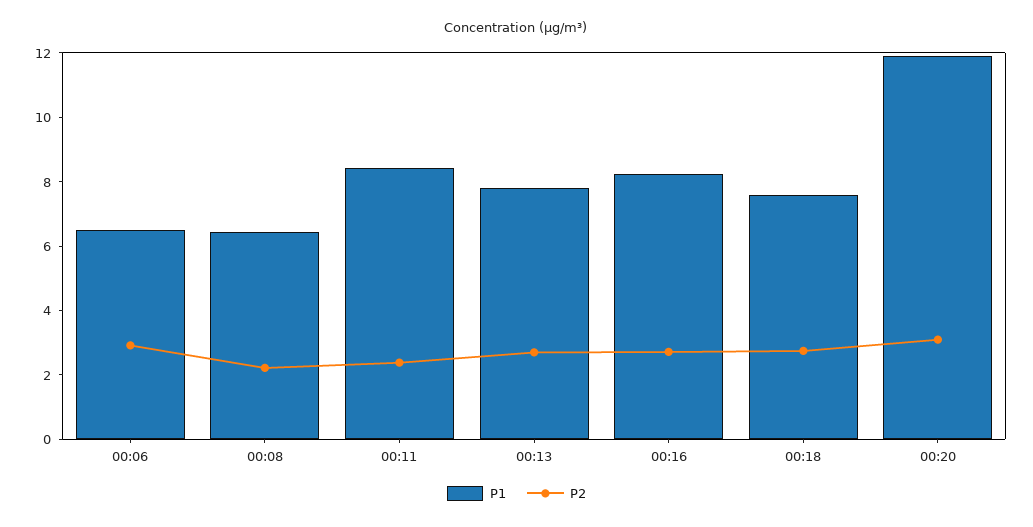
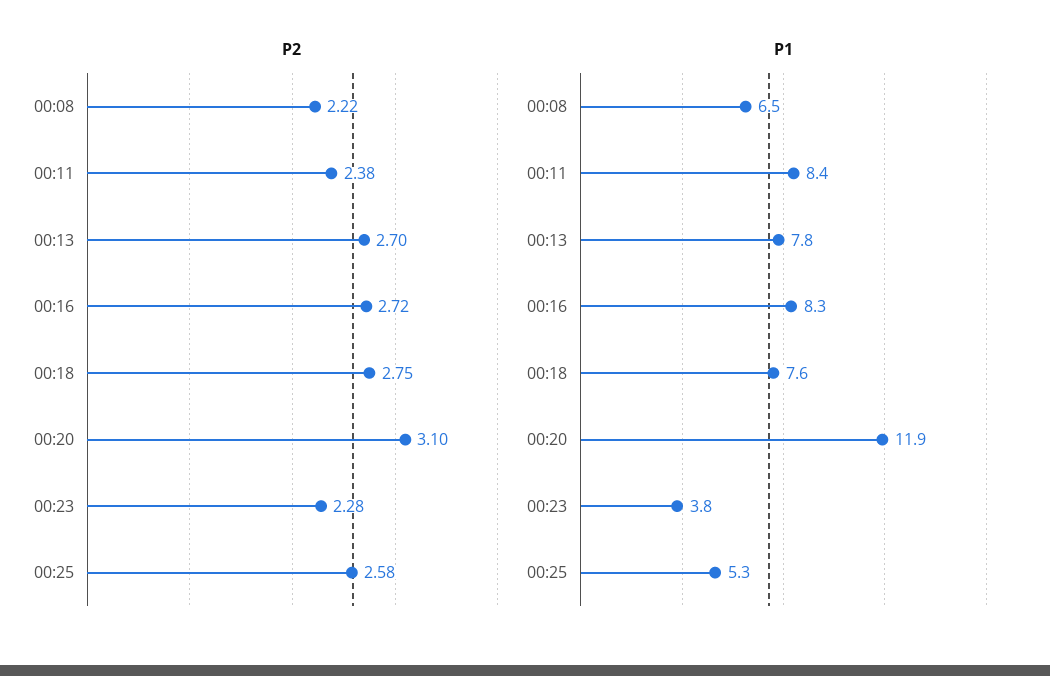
P1, 00:06: 6.5 -> none
P2, 00:06: 3 -> none
P2, 00:23: none -> 2.28
P2, 00:25: none -> 2.58
P1, 00:23: none -> 3.8
P1, 00:25: none -> 5.3

